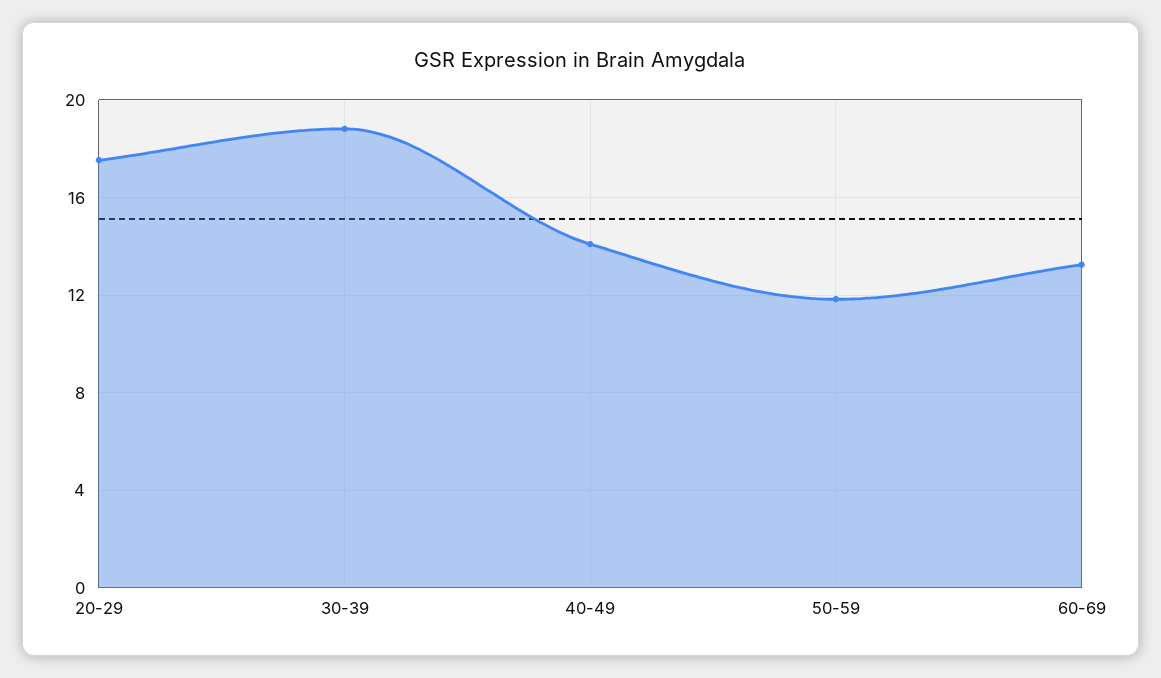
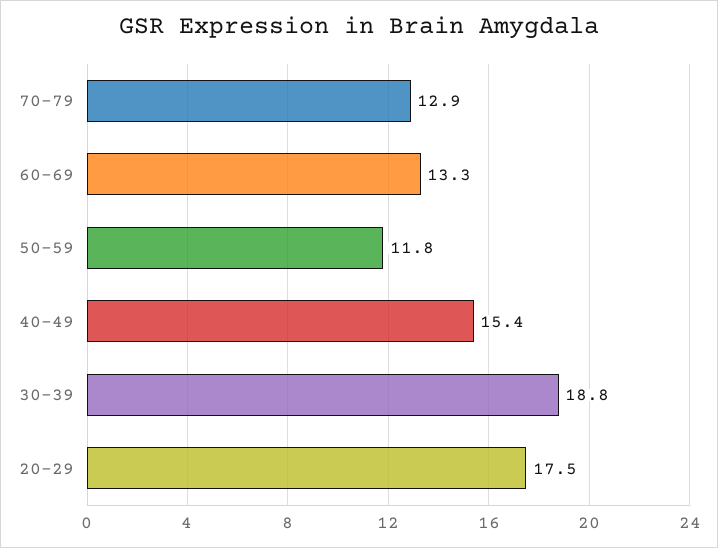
40-49: 14 -> 15.4
70-79: none -> 12.9

